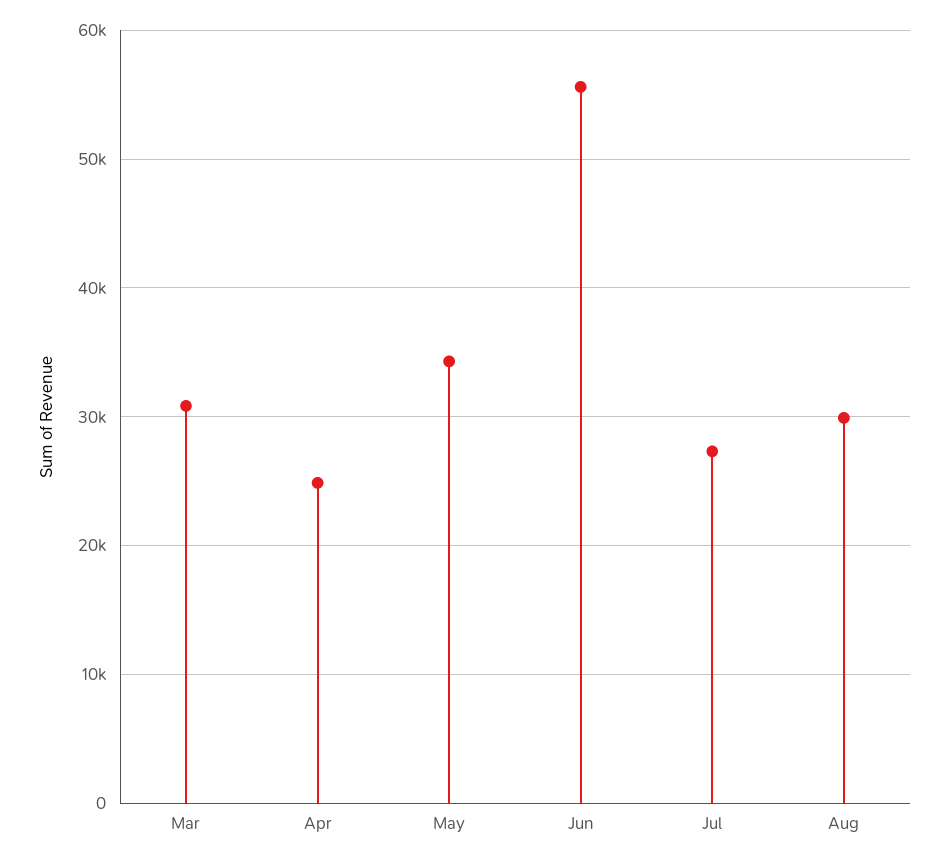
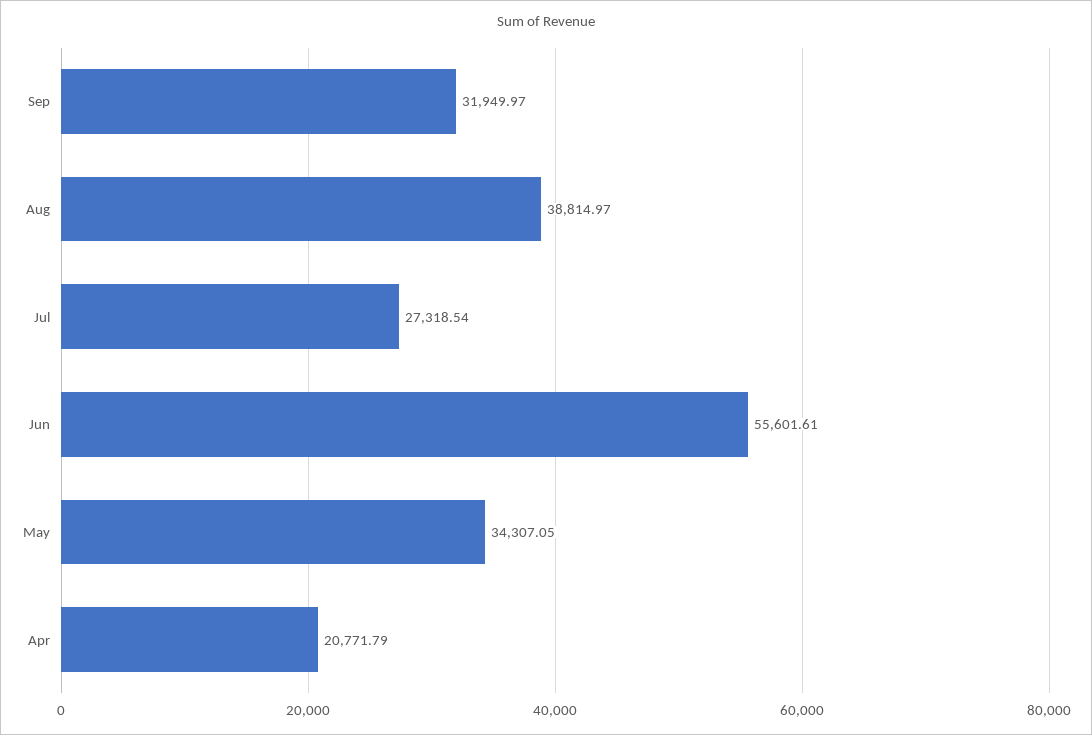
Mar: 31000 -> none
Apr: 25000 -> 20771.79
Aug: 30000 -> 38814.97
Sep: none -> 31949.97

